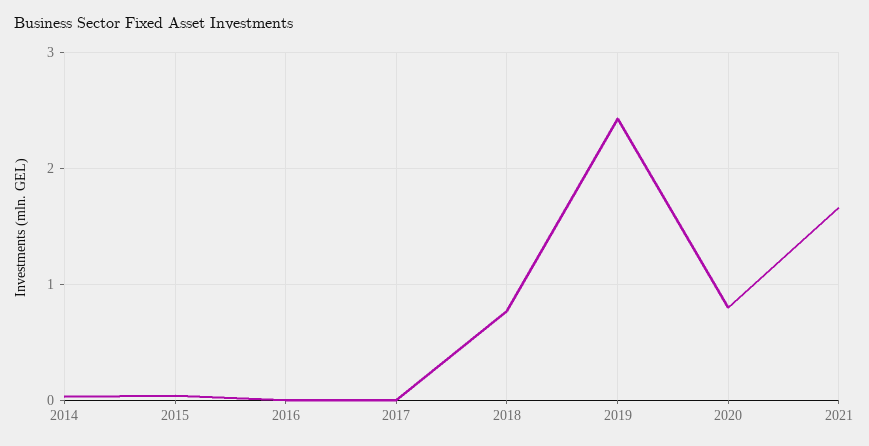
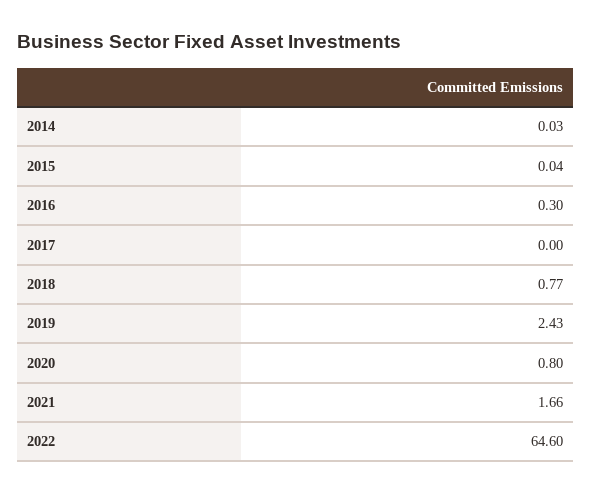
2016: 0 -> 0.3
2022: none -> 64.6

